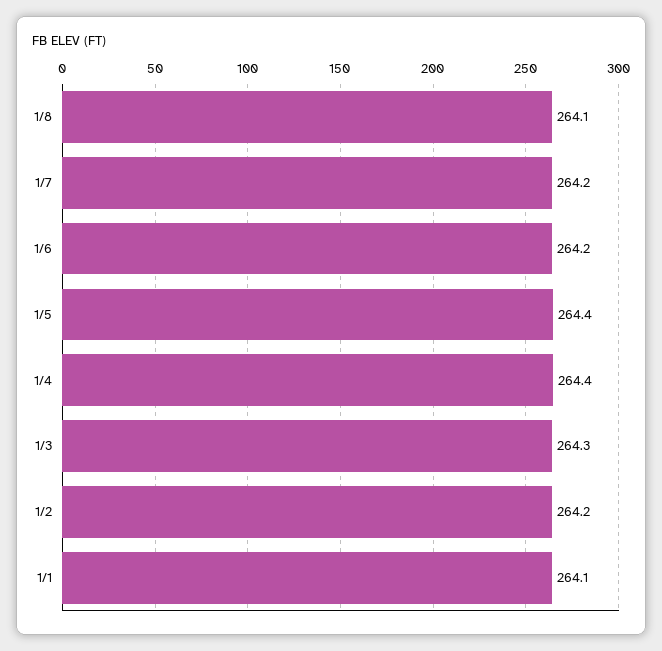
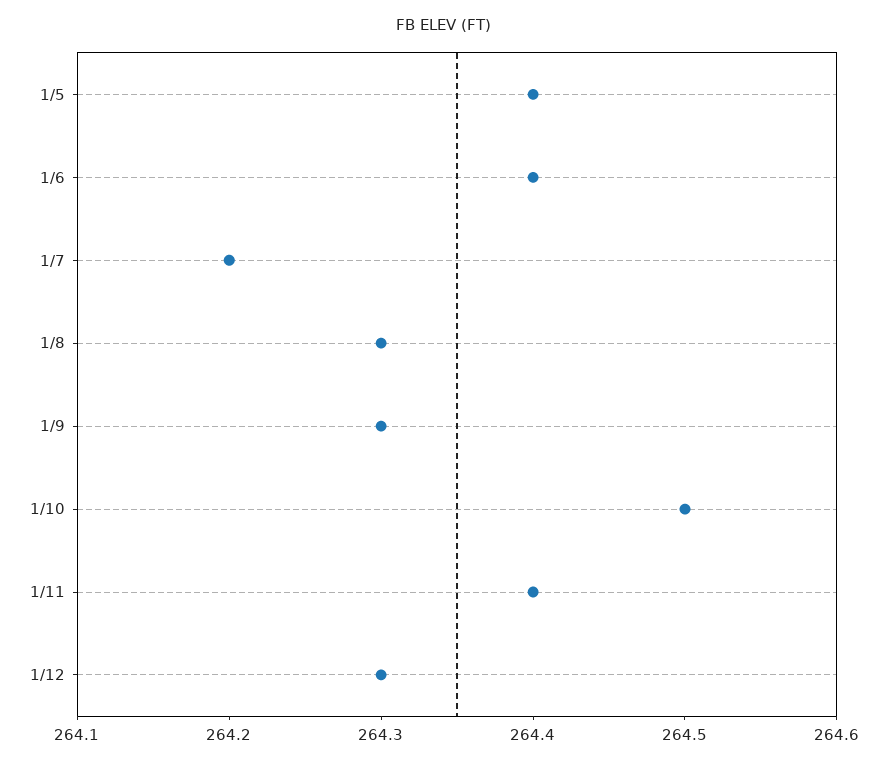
1/8: 264.1 -> 264.3
1/6: 264.2 -> 264.4
1/4: 264.4 -> none
1/3: 264.3 -> none
1/2: 264.2 -> none
1/1: 264.1 -> none
1/9: none -> 264.3
1/10: none -> 264.5
1/11: none -> 264.4
1/12: none -> 264.3

